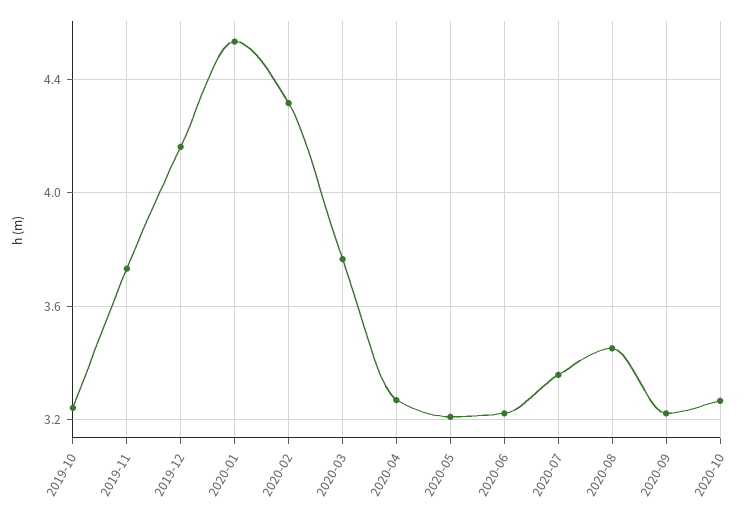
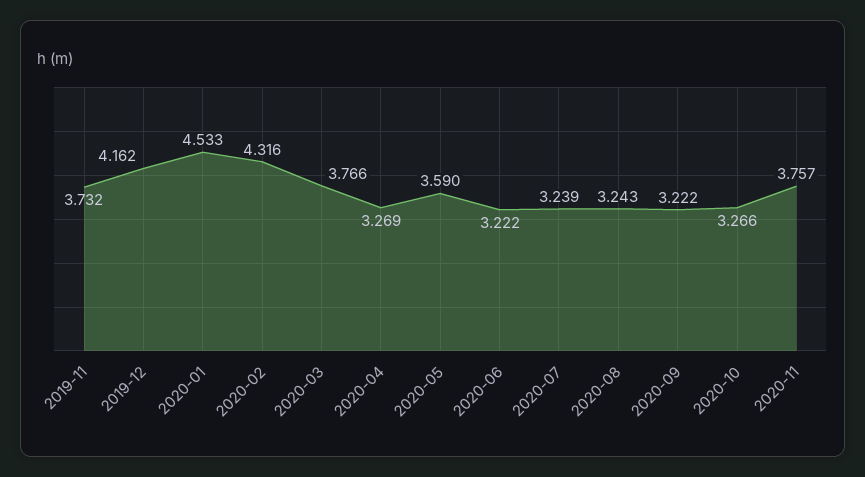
2019-10: 3.25 -> none
2020-05: 3.2 -> 3.59
2020-07: 3.35 -> 3.239
2020-08: 3.45 -> 3.243
2020-11: none -> 3.757

